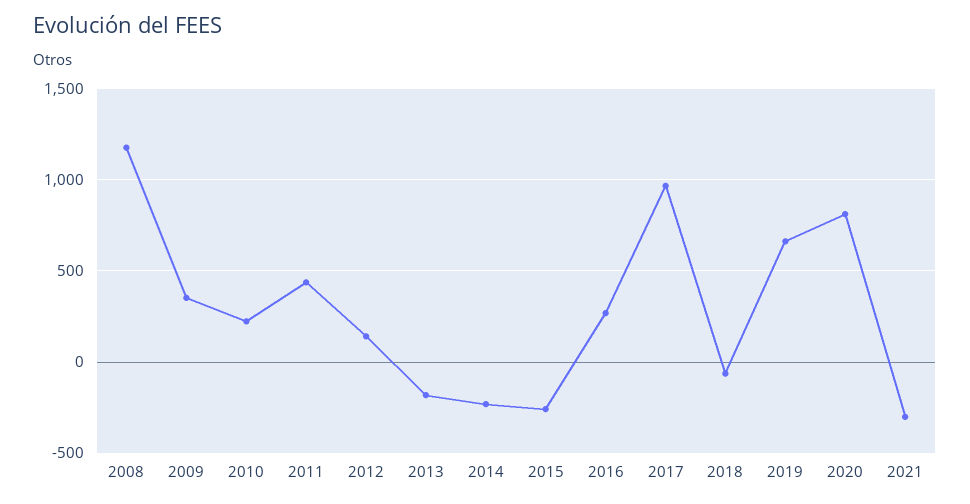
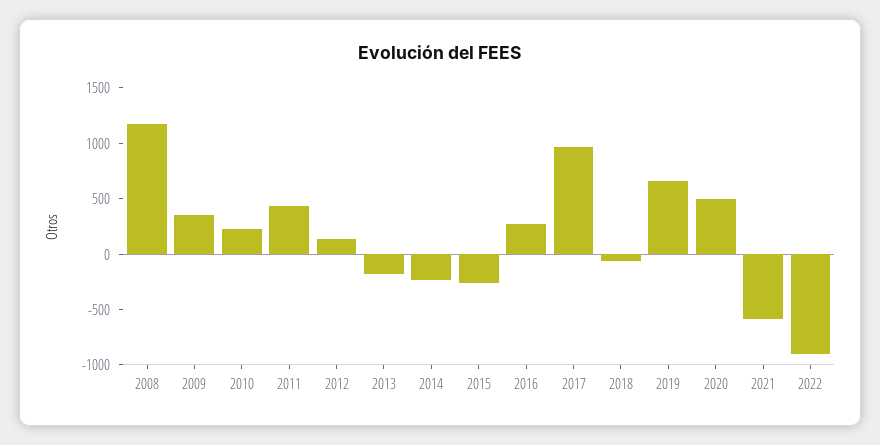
2020: 800 -> 500
2021: -300 -> -600
2022: none -> -900

